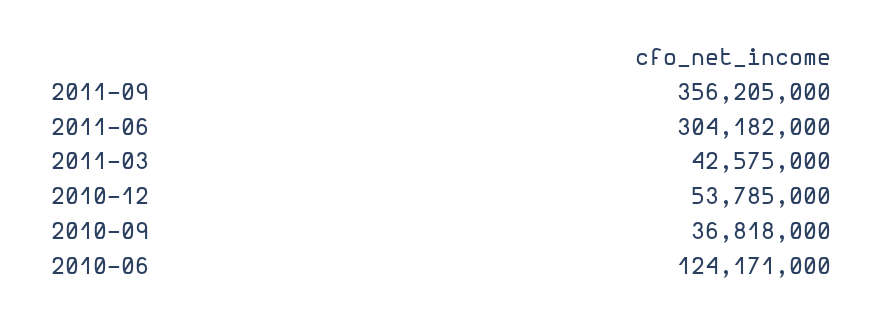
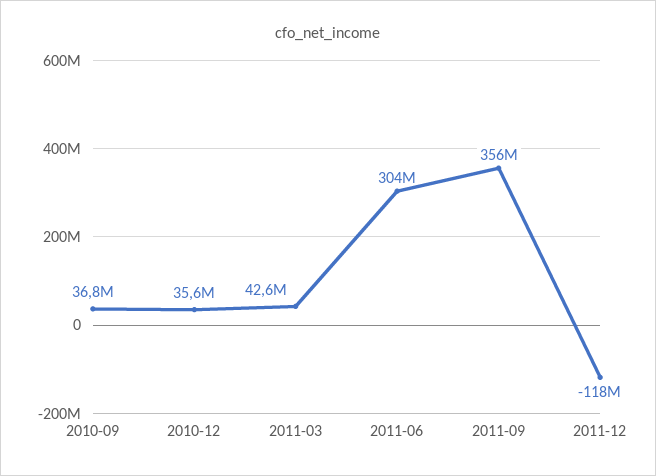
2010-12: 53785000 -> 35600000
2010-06: 124171000 -> none
2011-12: none -> -118000000

